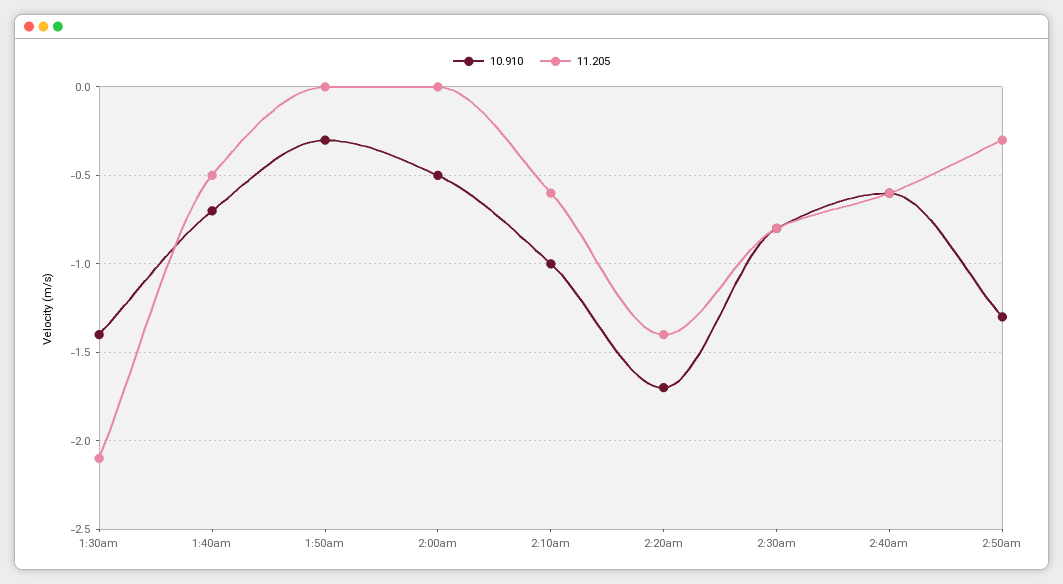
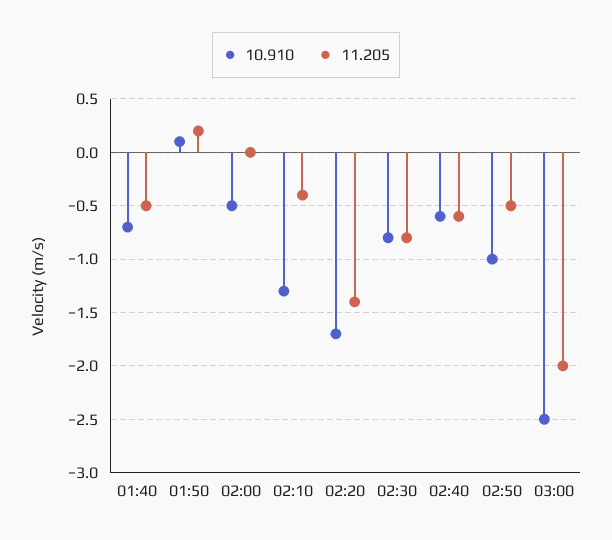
10.910, 1:30am: -1.4 -> none
11.205, 1:30am: -2.1 -> none
10.910, 1:50am: -0.3 -> 0.1
11.205, 1:50am: 0 -> 0.2
10.910, 2:10am: -1 -> -1.3
11.205, 2:10am: -0.6 -> -0.4
10.910, 2:50am: -1.3 -> -1
11.205, 2:50am: -0.3 -> -0.5
10.910, 03:00: none -> -2.5
11.205, 03:00: none -> -2

